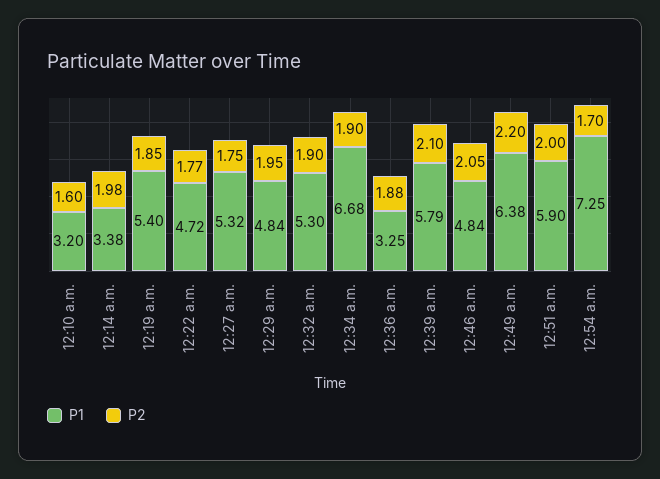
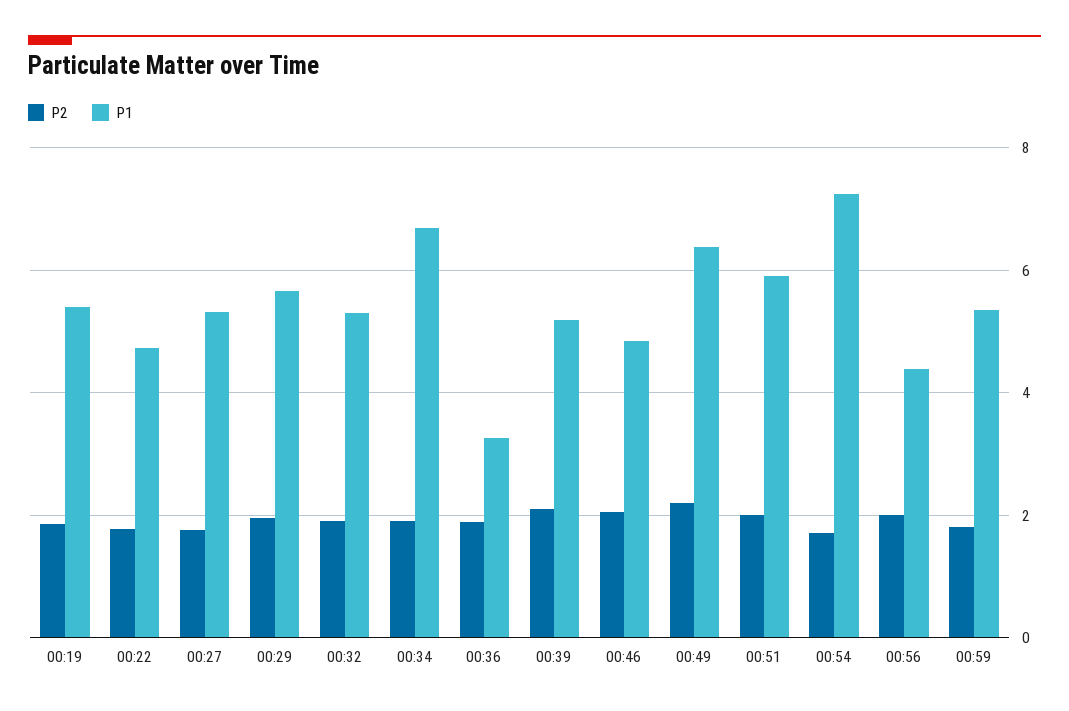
P1, 12:10 a.m.: 3.2 -> none
P2, 12:10 a.m.: 1.6 -> none
P1, 12:14 a.m.: 3.38 -> none
P2, 12:14 a.m.: 1.98 -> none
P1, 12:29 a.m.: 4.84 -> 5.6
P1, 12:39 a.m.: 5.79 -> 5.2
P2, 00:56: none -> 2
P1, 00:56: none -> 4.4
P2, 00:59: none -> 1.8
P1, 00:59: none -> 5.4

